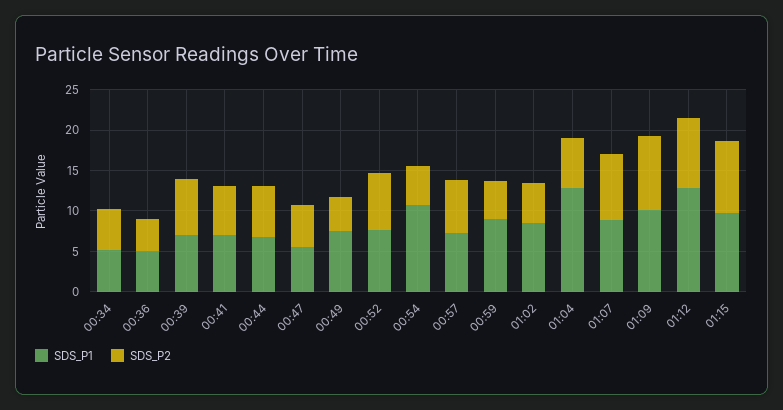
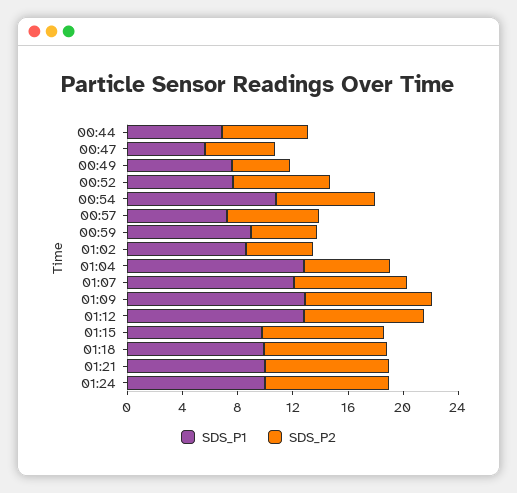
SDS_P1, 00:34: 5 -> none
SDS_P2, 00:34: 5 -> none
SDS_P1, 00:36: 5 -> none
SDS_P2, 00:36: 4 -> none
SDS_P1, 00:39: 7 -> none
SDS_P2, 00:39: 7 -> none
SDS_P1, 00:41: 7 -> none
SDS_P2, 00:41: 6 -> none
SDS_P2, 00:54: 5 -> 7
SDS_P1, 01:07: 9 -> 12
SDS_P1, 01:09: 10 -> 13
SDS_P1, 01:18: none -> 10
SDS_P2, 01:18: none -> 9
SDS_P1, 01:21: none -> 10
SDS_P2, 01:21: none -> 9
SDS_P1, 01:24: none -> 10
SDS_P2, 01:24: none -> 9

